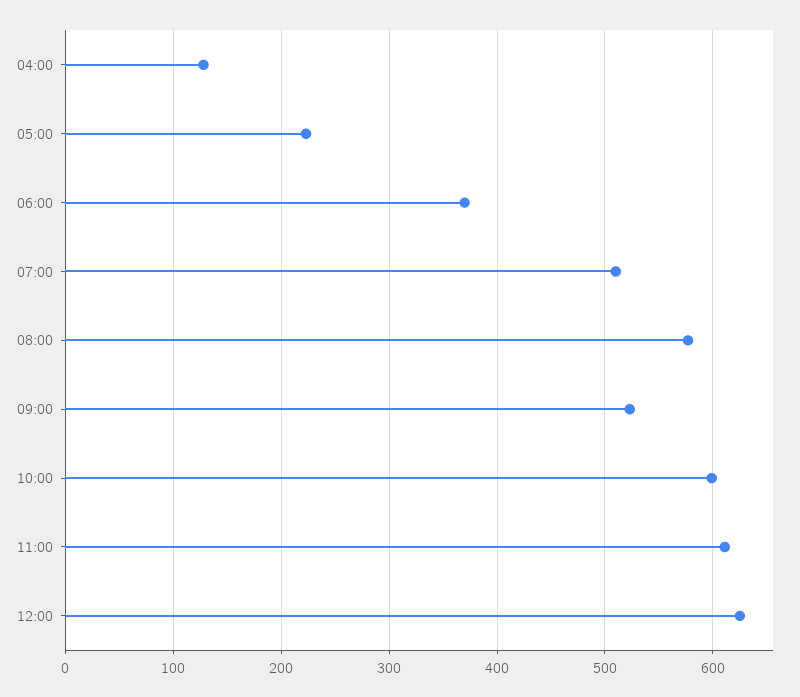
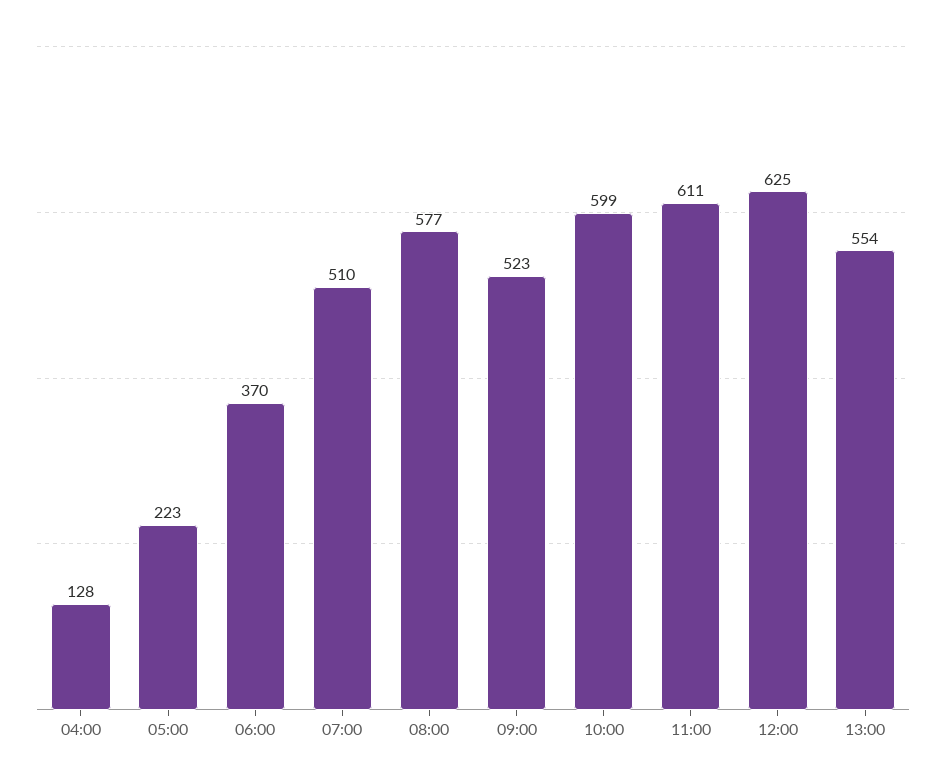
13:00: none -> 554

